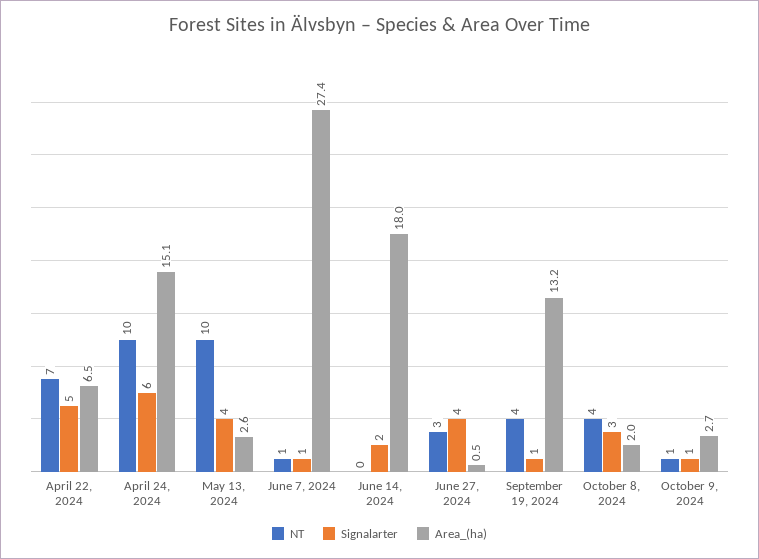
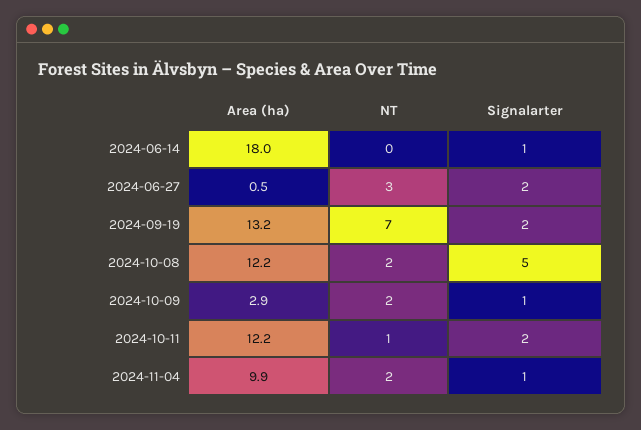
NT, April 22, 2024: 7 -> none
Signalarter, April 22, 2024: 5 -> none
Area_(ha), April 22, 2024: 6.5 -> none
NT, April 24, 2024: 10 -> none
Signalarter, April 24, 2024: 6 -> none
Area_(ha), April 24, 2024: 15.1 -> none
NT, May 13, 2024: 10 -> none
Signalarter, May 13, 2024: 4 -> none
Area_(ha), May 13, 2024: 2.6 -> none
NT, June 7, 2024: 1 -> none
Signalarter, June 7, 2024: 1 -> none
Area_(ha), June 7, 2024: 27.4 -> none
Signalarter, June 14, 2024: 2 -> 1
Signalarter, June 27, 2024: 4 -> 2
NT, September 19, 2024: 4 -> 7
Signalarter, September 19, 2024: 1 -> 2
NT, October 8, 2024: 4 -> 2
Signalarter, October 8, 2024: 3 -> 5
Area_(ha), October 8, 2024: 2 -> 12.2
NT, October 9, 2024: 1 -> 2
Area_(ha), October 9, 2024: 2.7 -> 2.9
Area_(ha), 2024-10-11: none -> 12.2
NT, 2024-10-11: none -> 1
Signalarter, 2024-10-11: none -> 2
Area_(ha), 2024-11-04: none -> 9.9
NT, 2024-11-04: none -> 2
Signalarter, 2024-11-04: none -> 1

